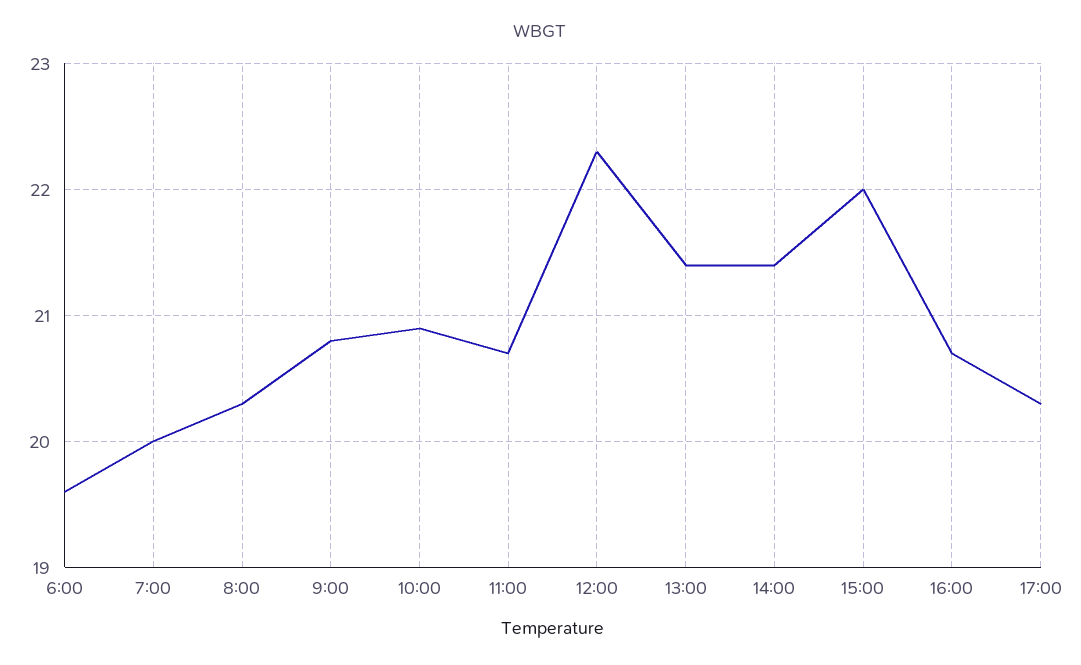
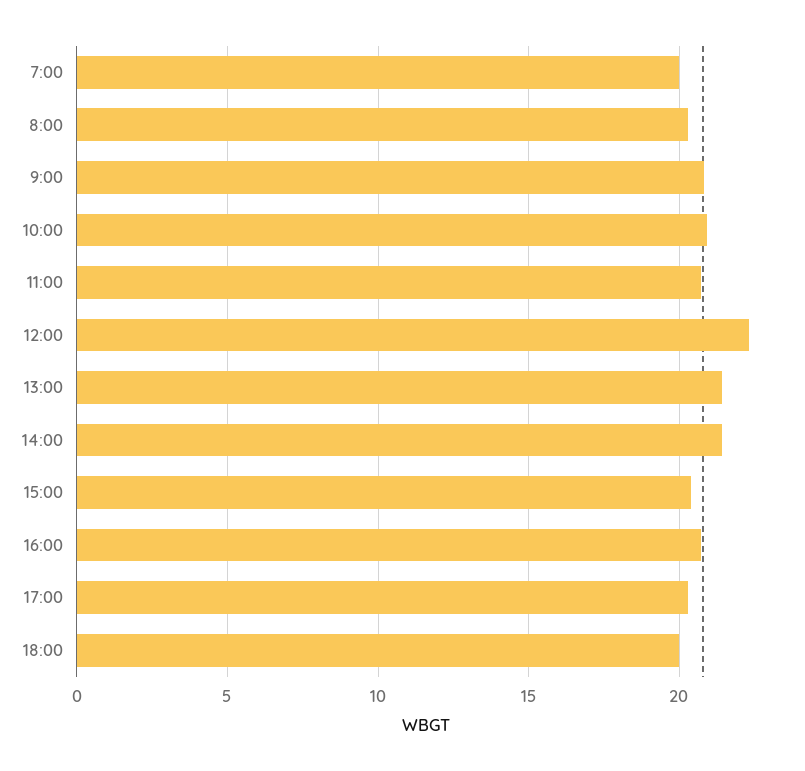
6:00: 19.6 -> none
15:00: 22 -> 20.5
18:00: none -> 20

